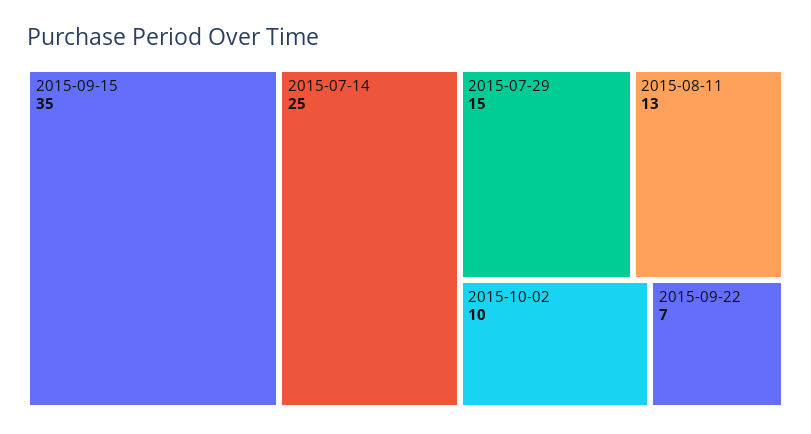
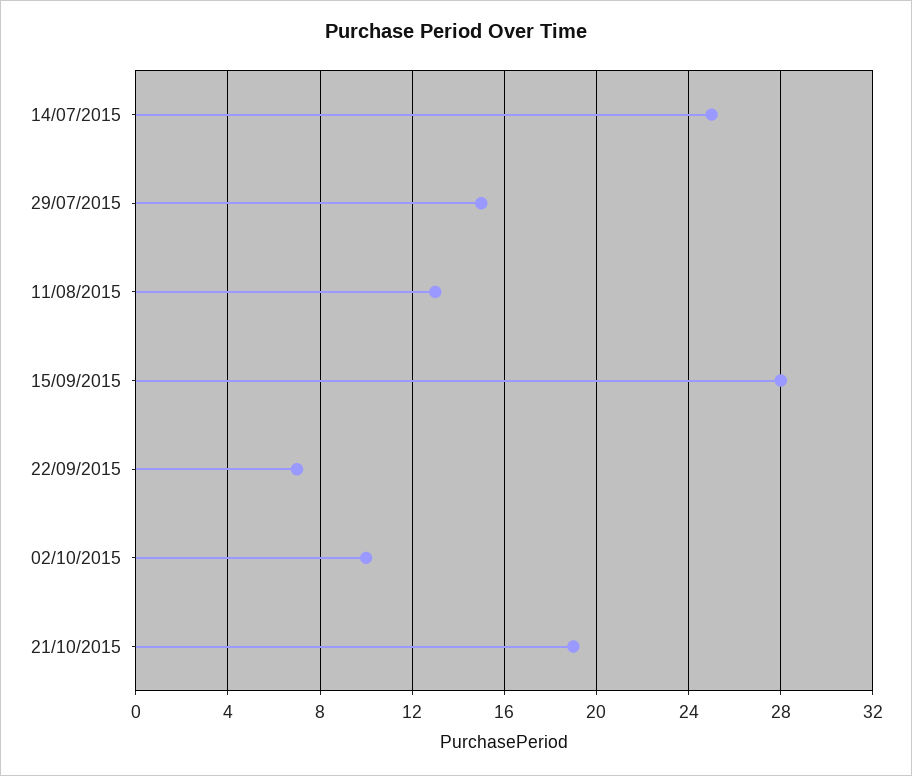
2015-09-15: 35 -> 28
21/10/2015: none -> 19

